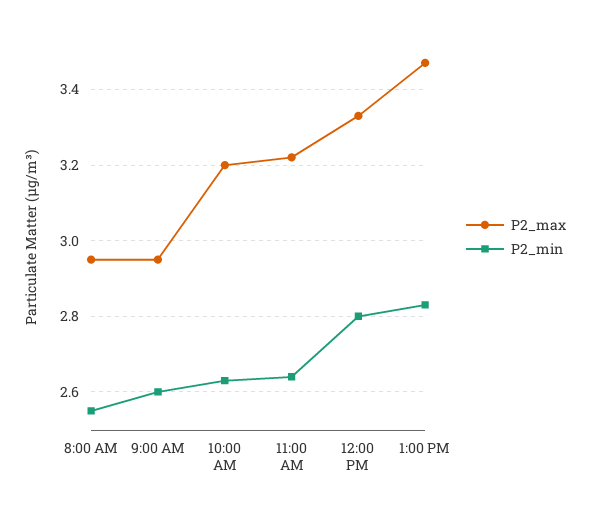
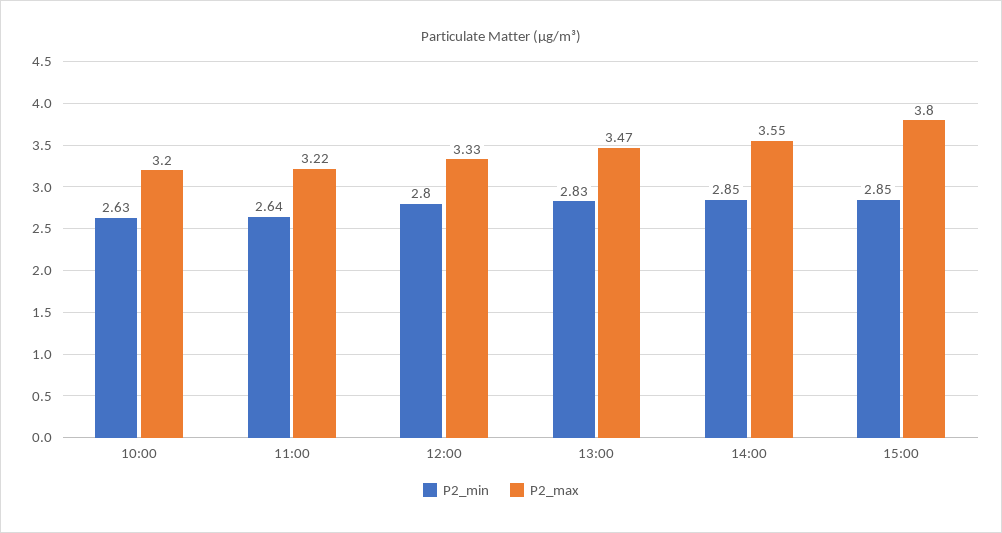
P2_max, 8:00 AM: 2.95 -> none
P2_min, 8:00 AM: 2.55 -> none
P2_max, 9:00 AM: 2.95 -> none
P2_min, 9:00 AM: 2.6 -> none
P2_min, 14:00: none -> 2.85
P2_max, 14:00: none -> 3.55
P2_min, 15:00: none -> 2.85
P2_max, 15:00: none -> 3.8

